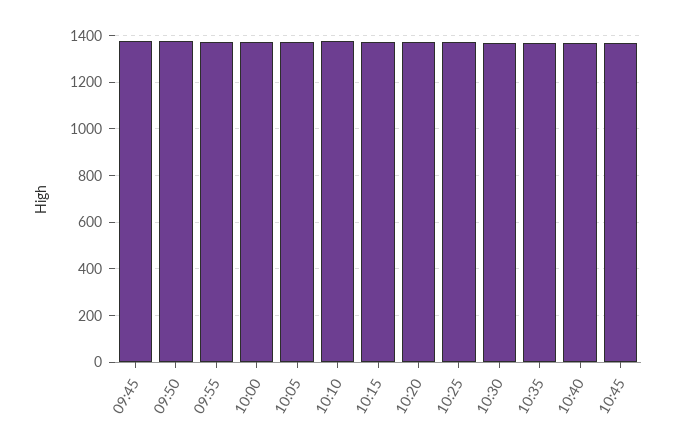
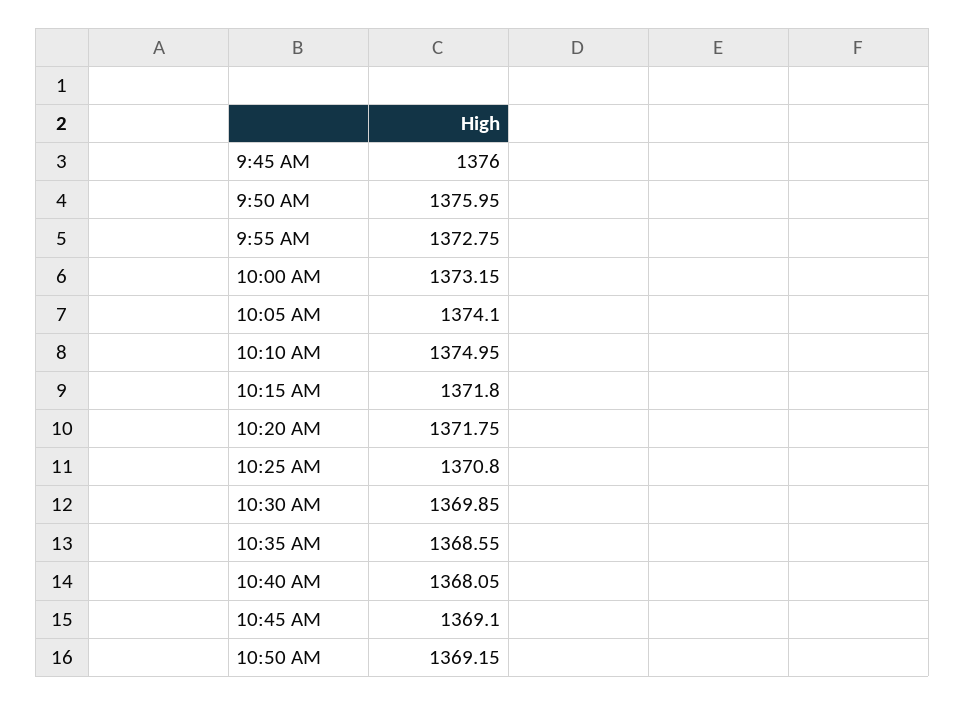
10:50 AM: none -> 1369.15

